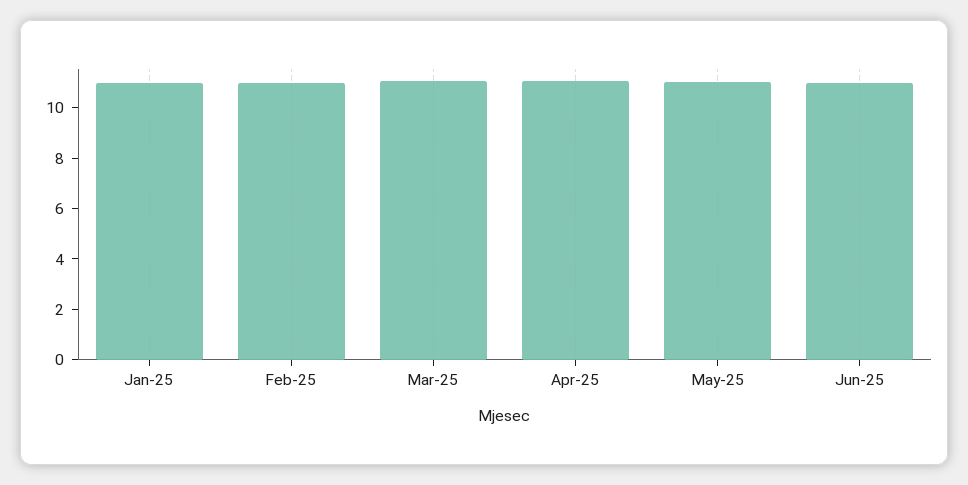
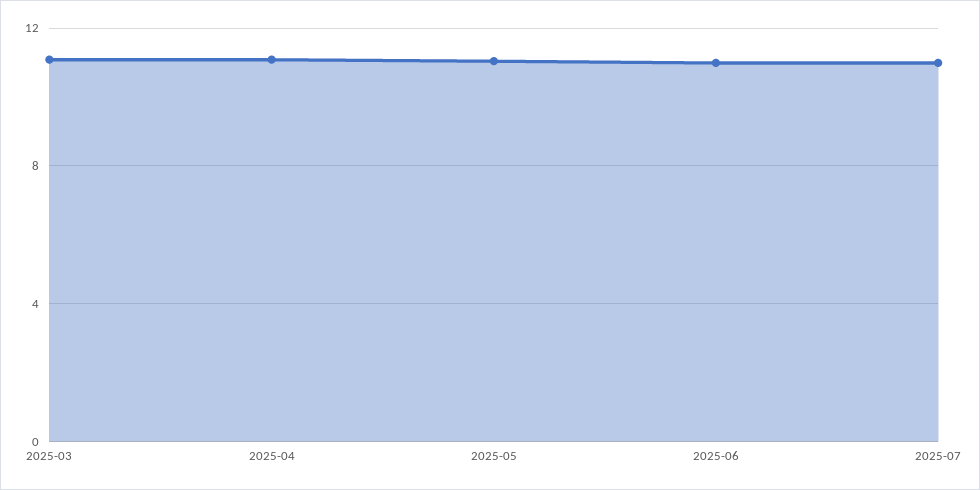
Jan-25: 11 -> none
Feb-25: 11 -> none
2025-07: none -> 11

